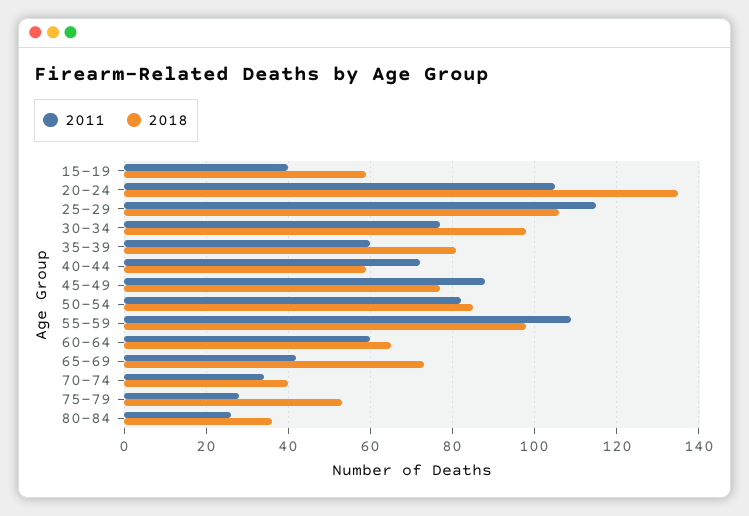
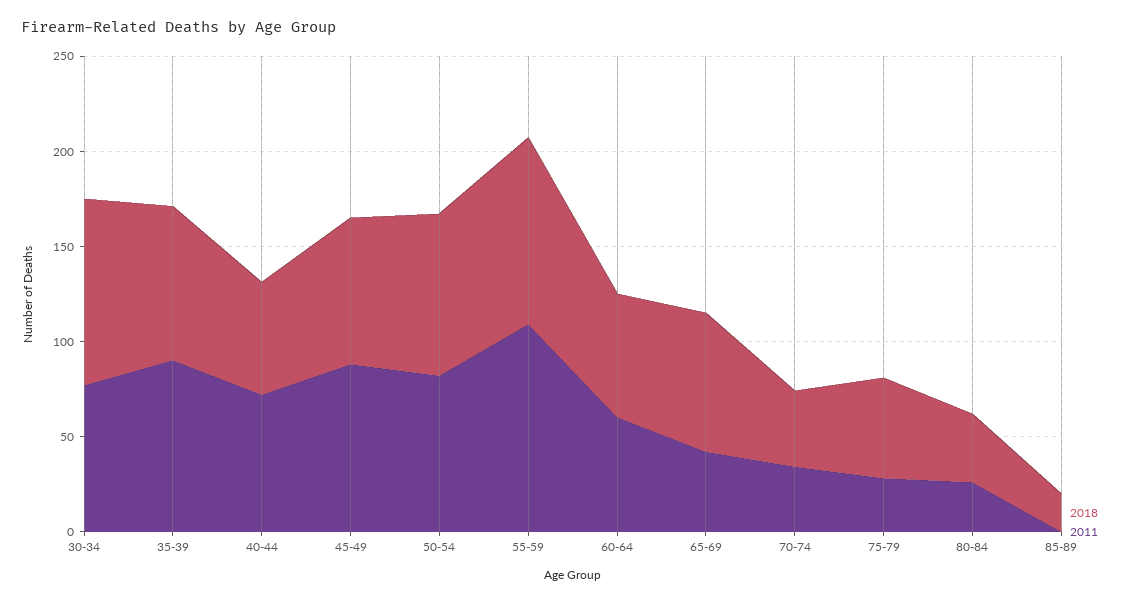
2011, 15-19: 40 -> none
2018, 15-19: 60 -> none
2011, 20-24: 105 -> none
2018, 20-24: 135 -> none
2011, 25-29: 115 -> none
2018, 25-29: 105 -> none
2011, 35-39: 60 -> 90
2018, 85-89: none -> 20
2011, 85-89: none -> 0

